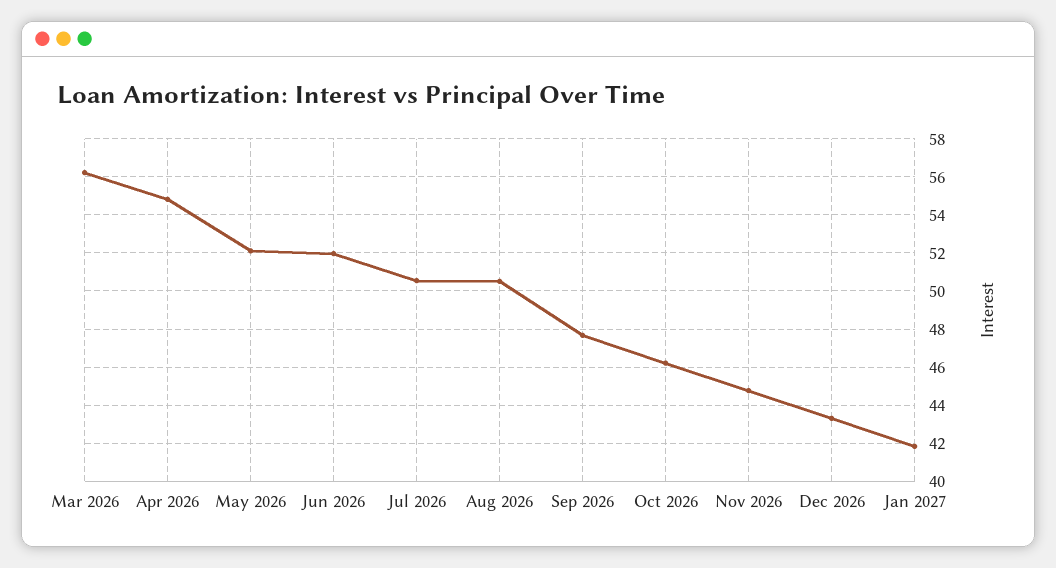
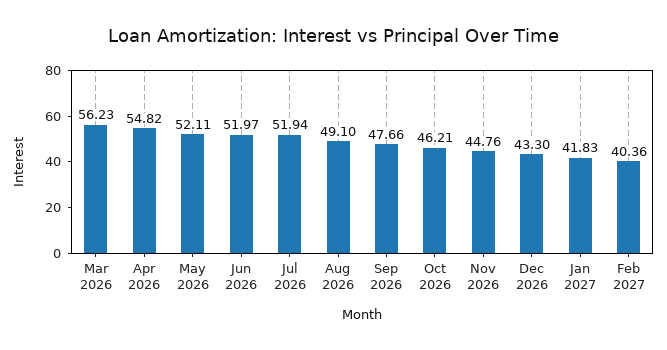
Jul 2026: 50.5 -> 51.94
Aug 2026: 50.5 -> 49.1
Feb 2027: none -> 40.36

